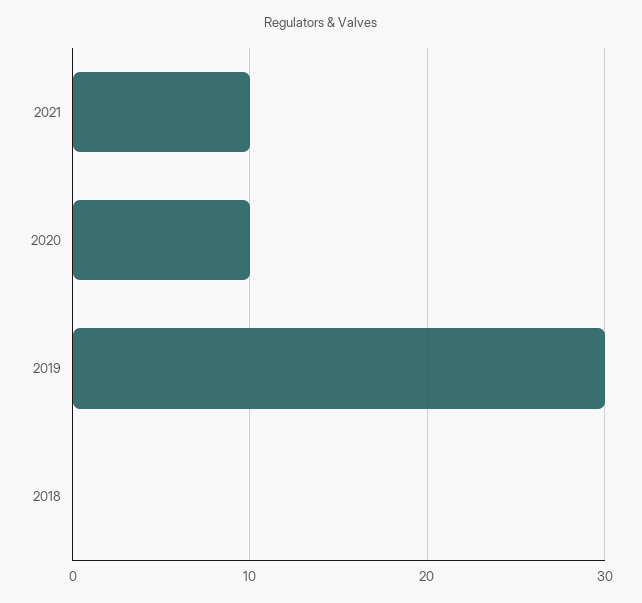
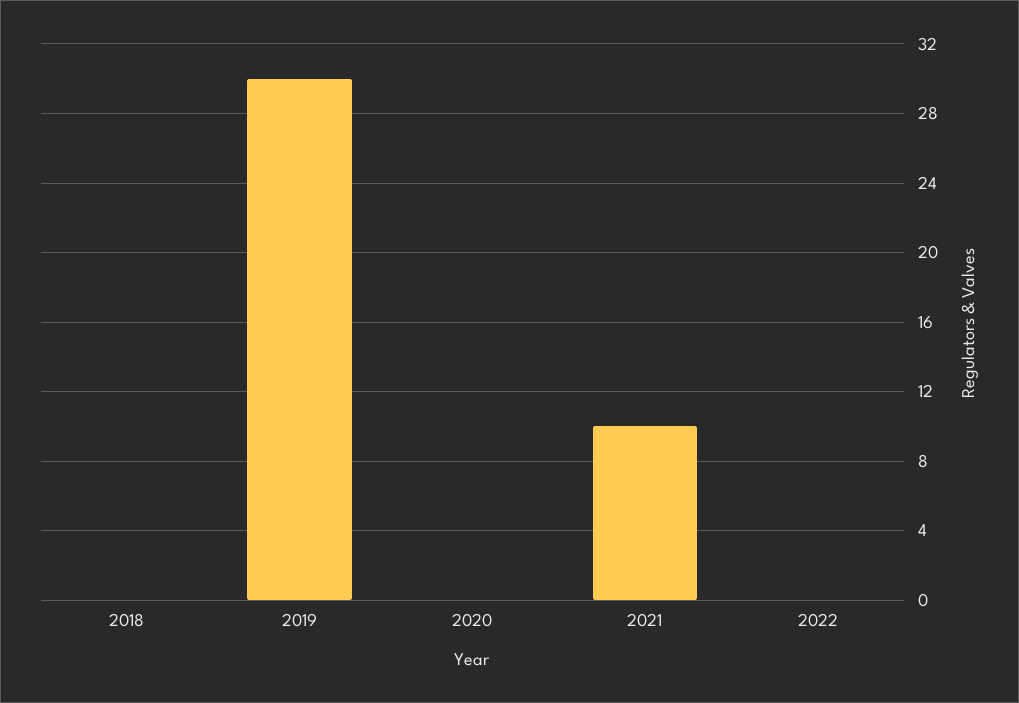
2020: 10 -> 0
2022: none -> 0

